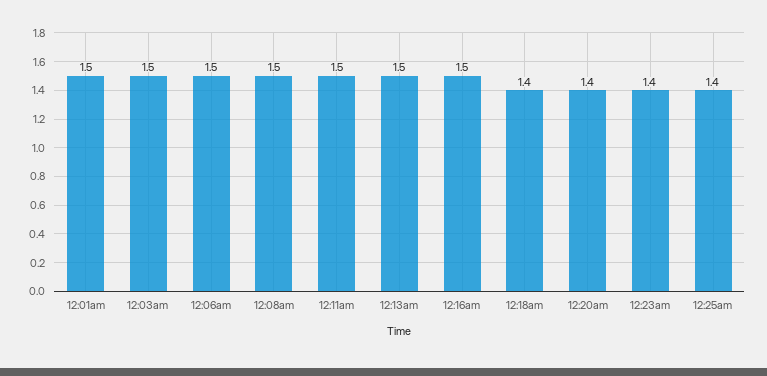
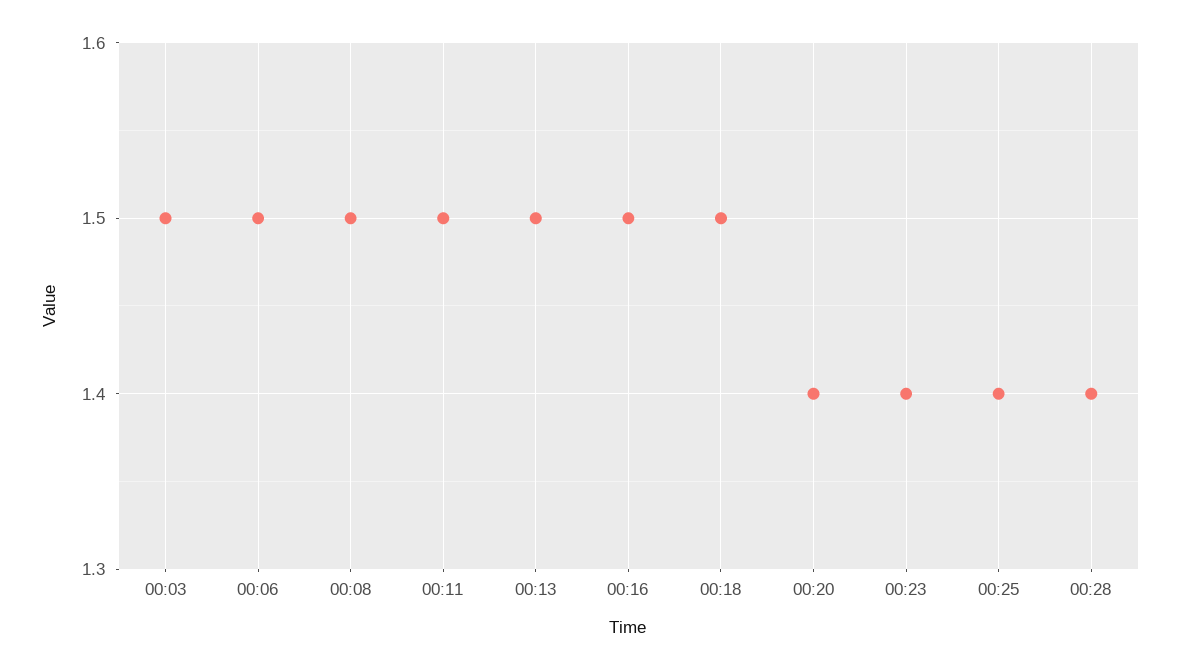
12:01am: 1.5 -> none
12:18am: 1.4 -> 1.5
00:28: none -> 1.4

